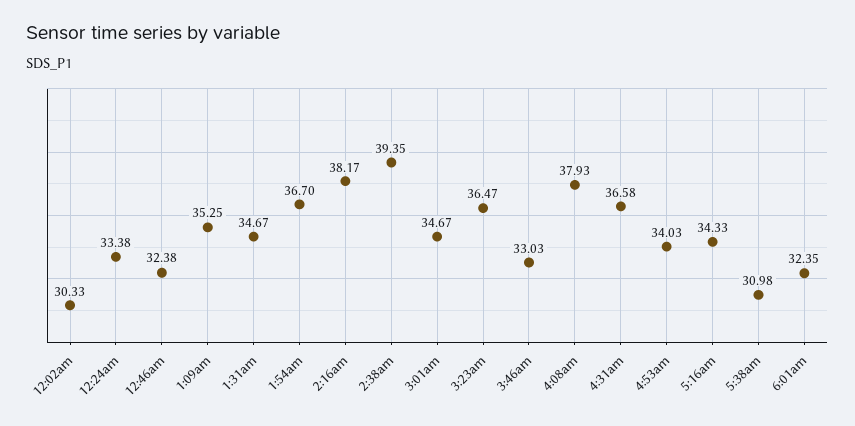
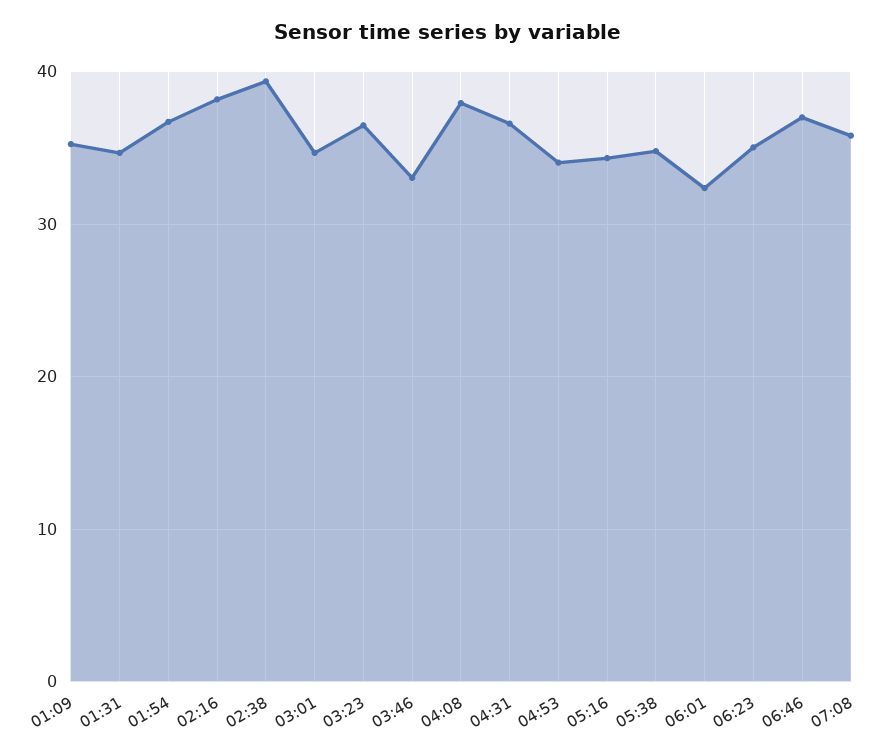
12:02am: 30.33 -> none
12:24am: 33.38 -> none
12:46am: 32.38 -> none
5:38am: 30.98 -> 35
06:23: none -> 35
06:46: none -> 37
07:08: none -> 36

